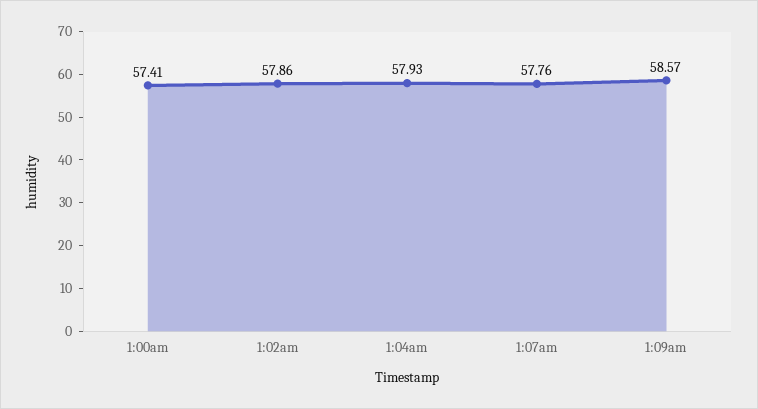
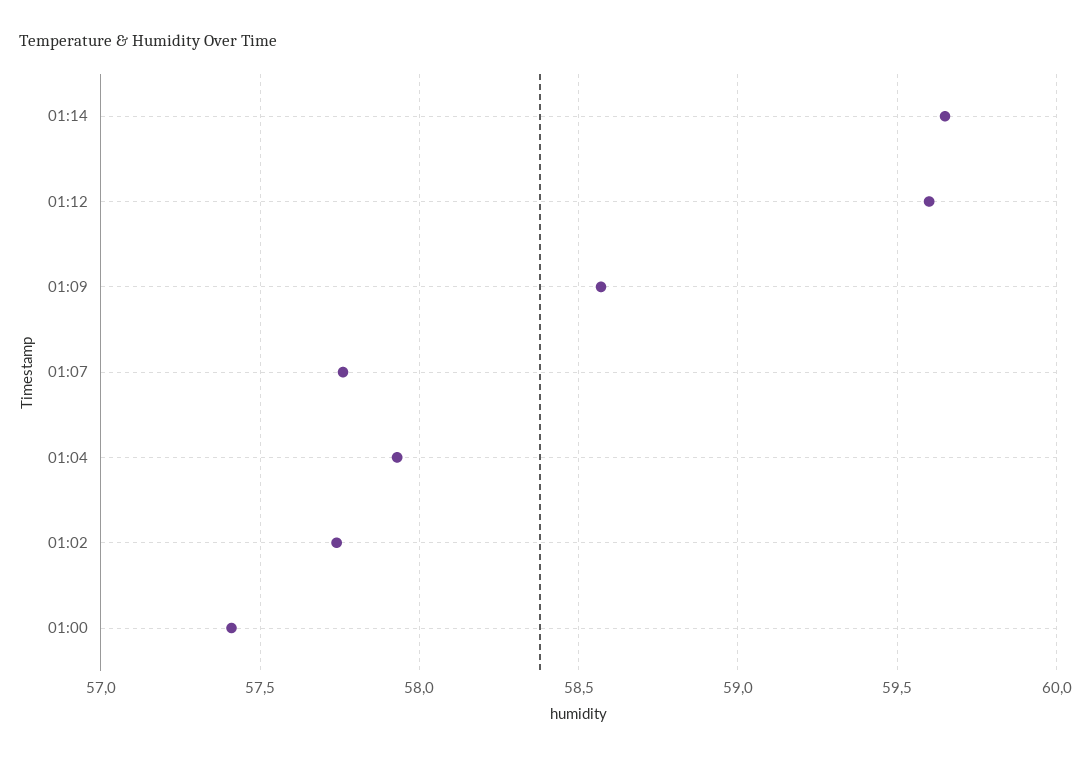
1:02am: 57.86 -> 57.75
01:14: none -> 59.65
01:12: none -> 59.6

